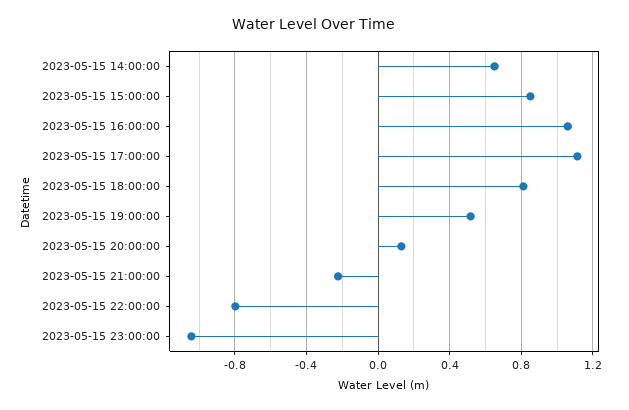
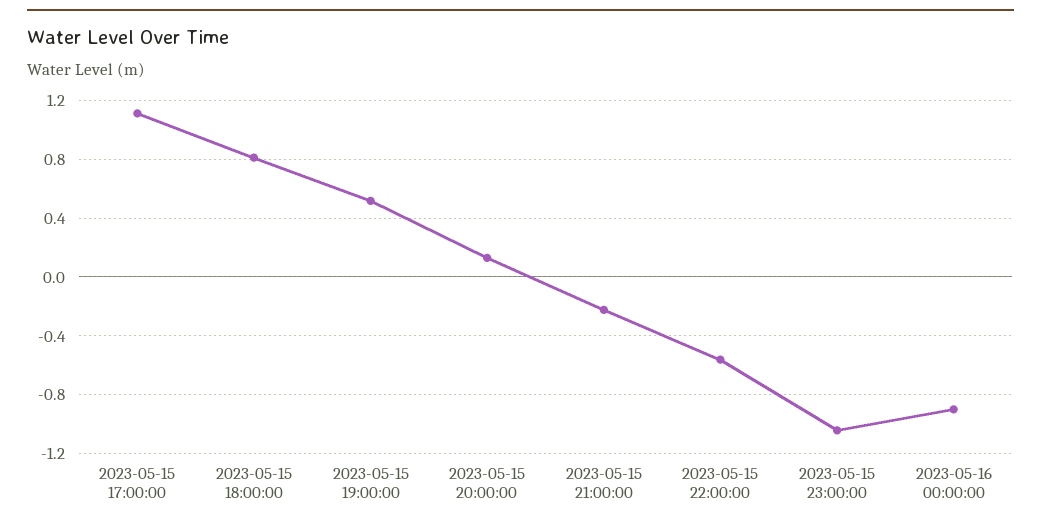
2023-05-15 14:00:00: 0.65 -> none
2023-05-15 15:00:00: 0.85 -> none
2023-05-15 16:00:00: 1.05 -> none
2023-05-15 22:00:00: -0.8 -> -0.55
2023-05-16 00:00:00: none -> -0.9

